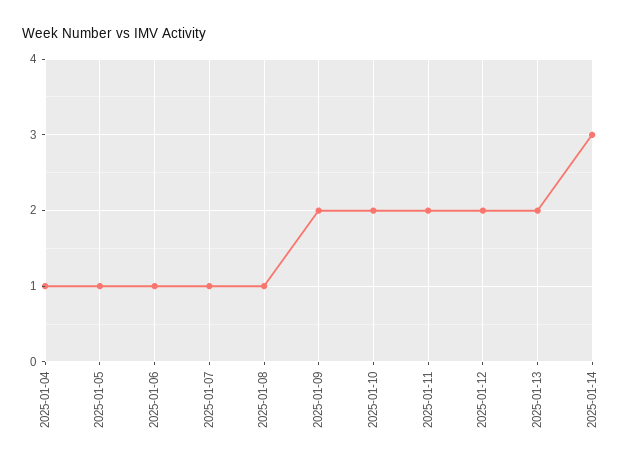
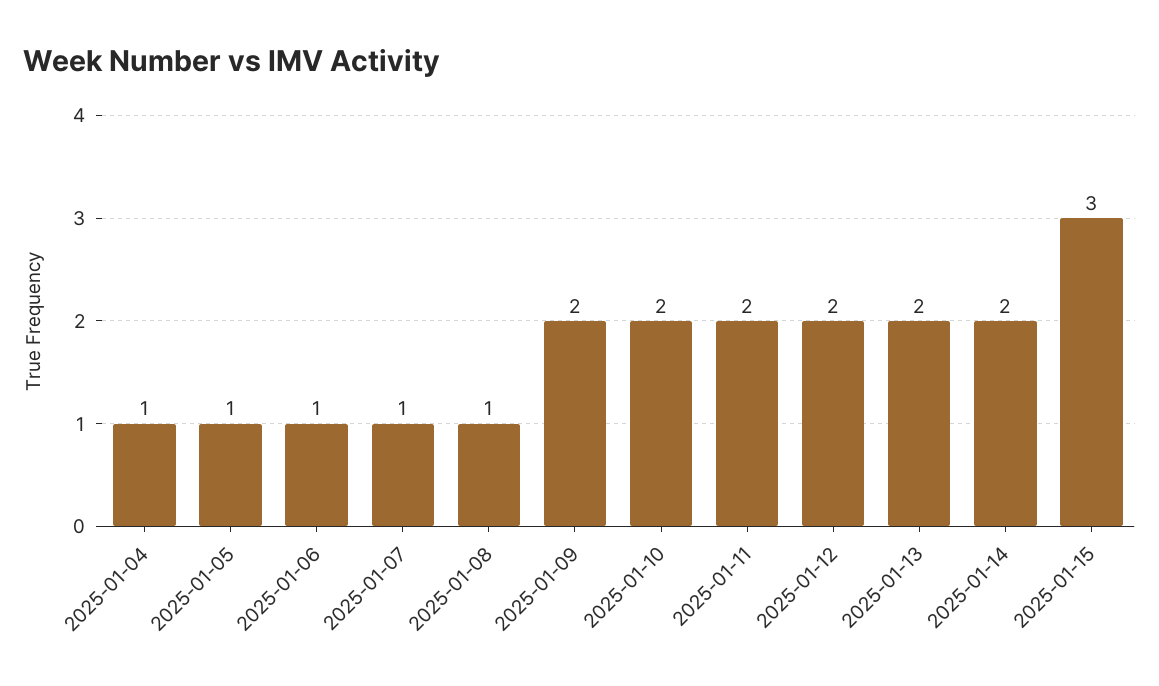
2025-01-14: 3 -> 2
2025-01-15: none -> 3

